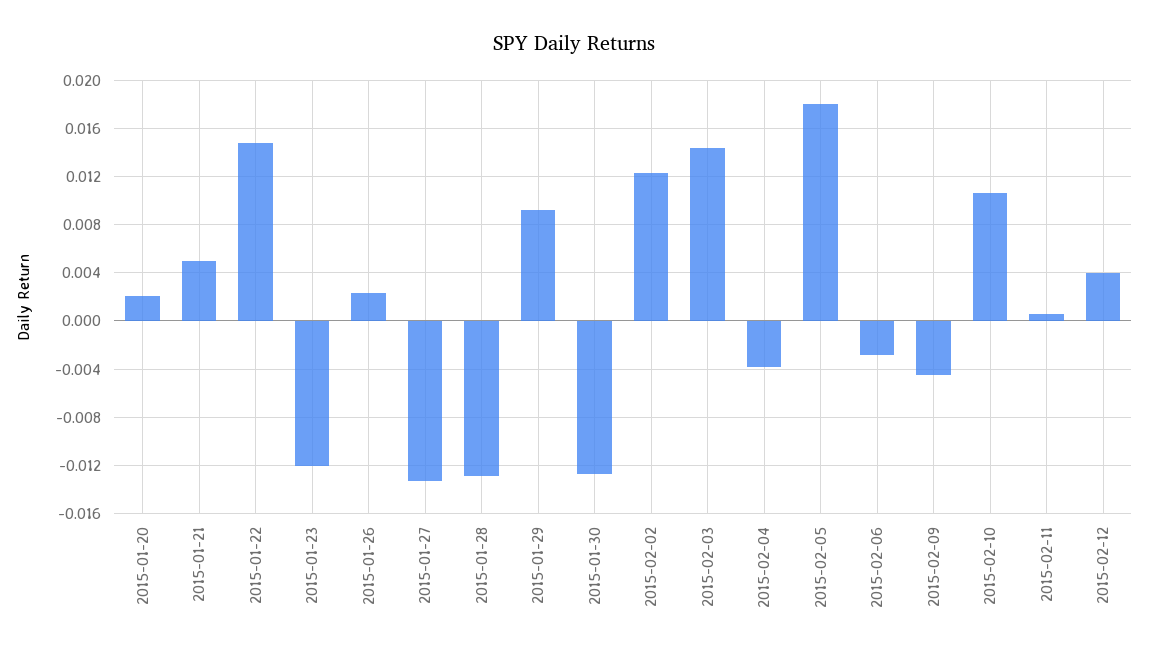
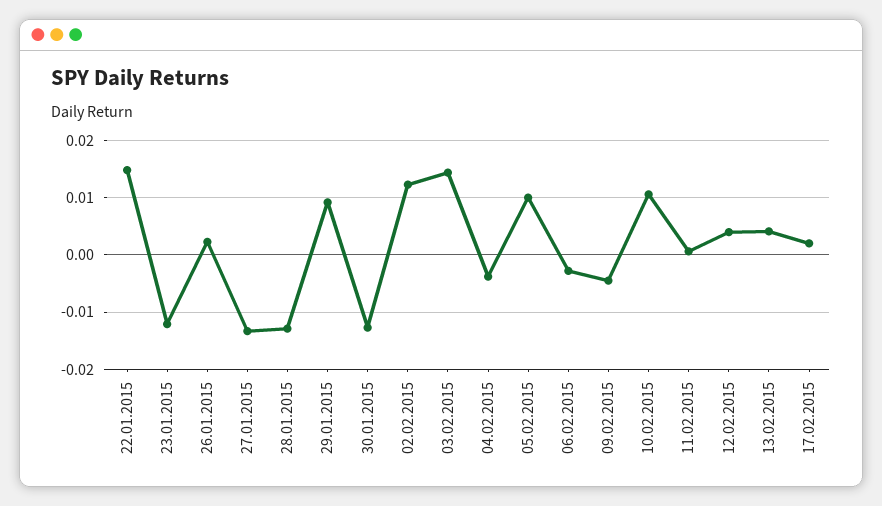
2015-01-20: 0.002 -> none
2015-01-21: 0.005 -> none
2015-02-05: 0.018 -> 0.01
13.02.2015: none -> 0.004
17.02.2015: none -> 0.002

